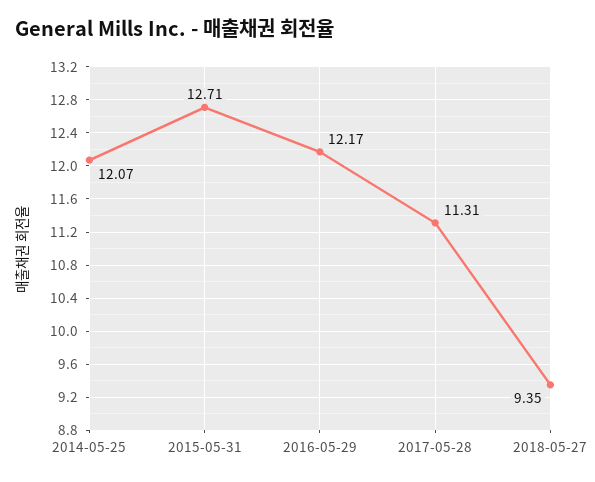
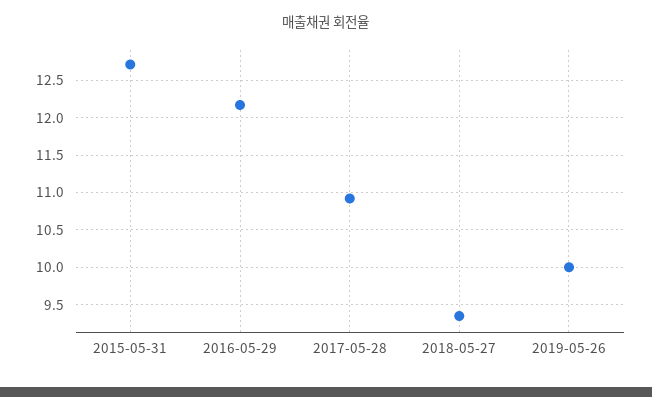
2014-05-25: 12.07 -> none
2017-05-28: 11.31 -> 10.9
2019-05-26: none -> 10

